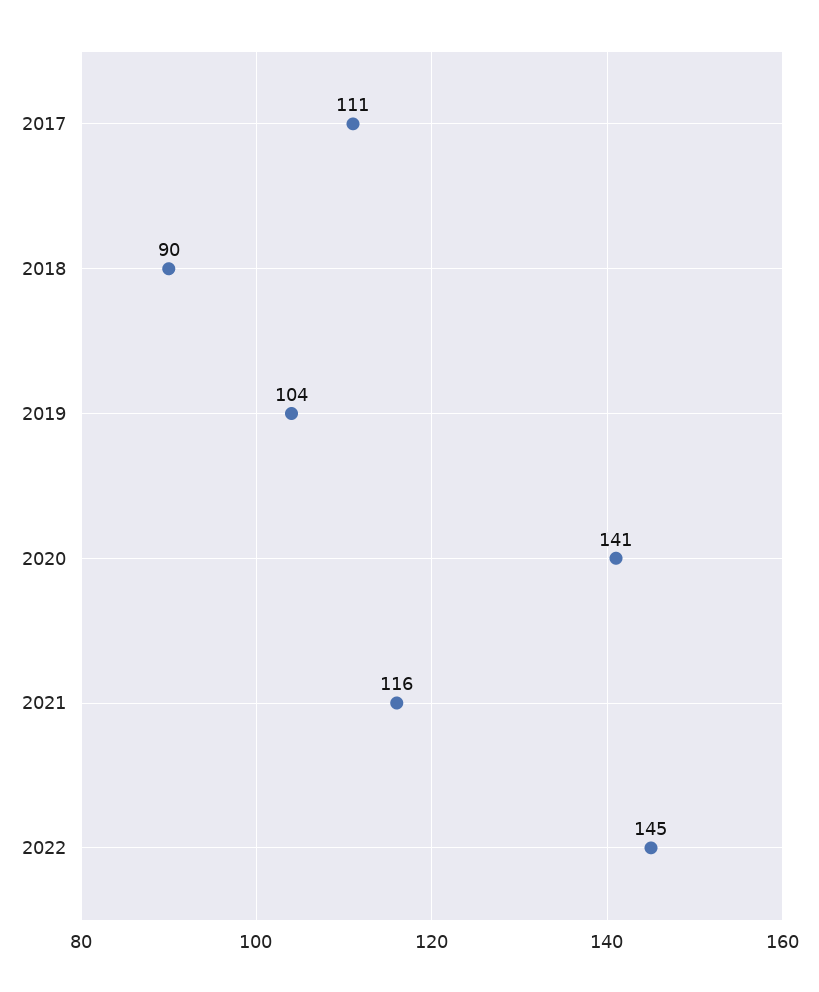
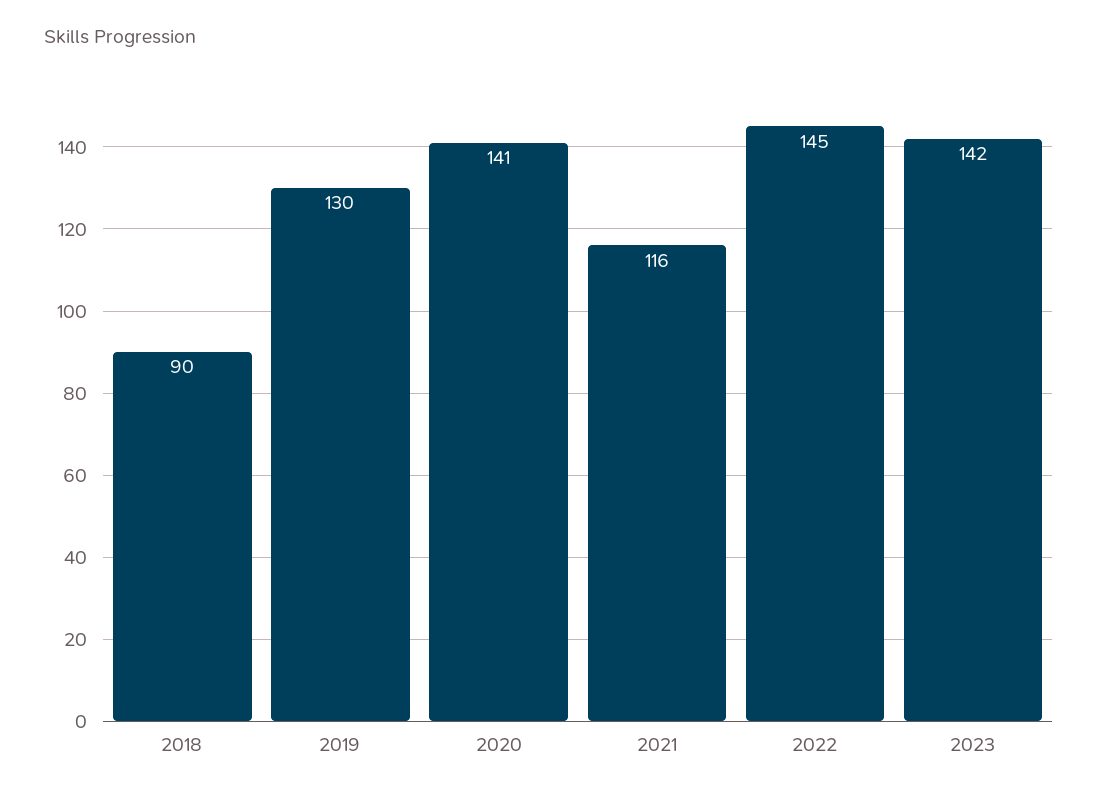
2017: 111 -> none
2019: 104 -> 130
2023: none -> 142

